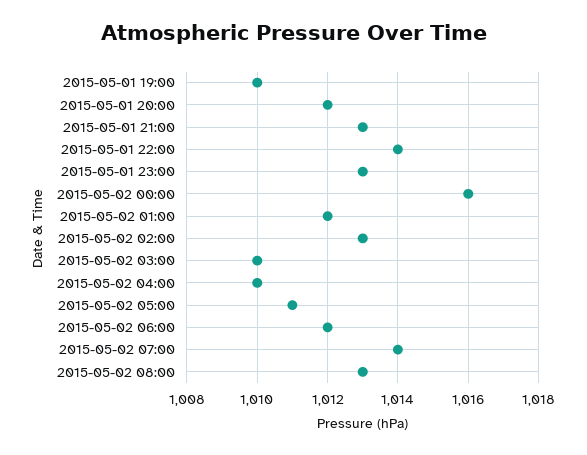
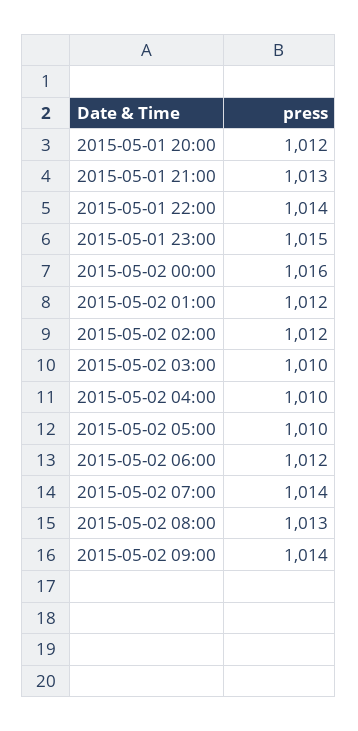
2015-05-01 19:00: 1010 -> none
2015-05-01 23:00: 1013 -> 1015
2015-05-02 02:00: 1013 -> 1012
2015-05-02 05:00: 1011 -> 1010
2015-05-02 09:00: none -> 1014

